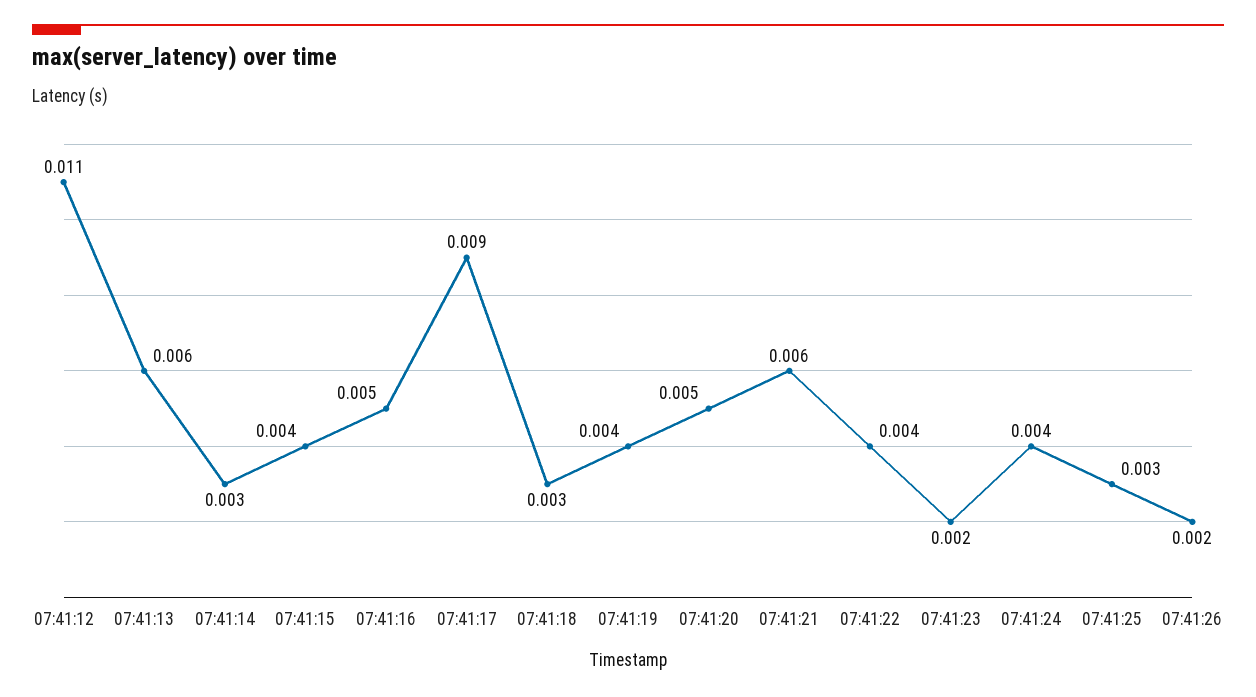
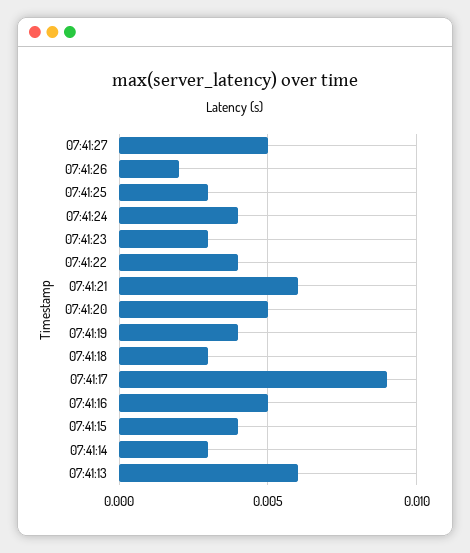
07:41:12: 0.011 -> none
07:41:23: 0.002 -> 0.003
07:41:27: none -> 0.005

